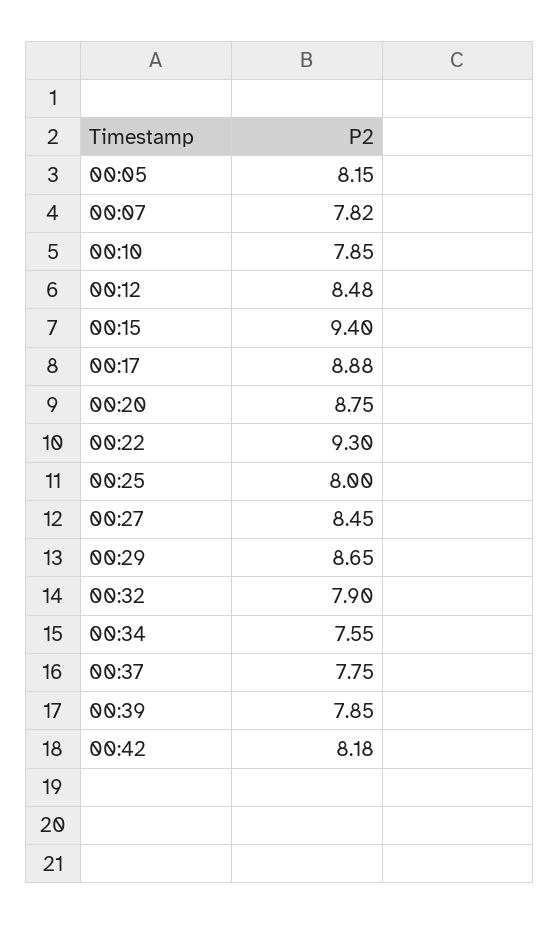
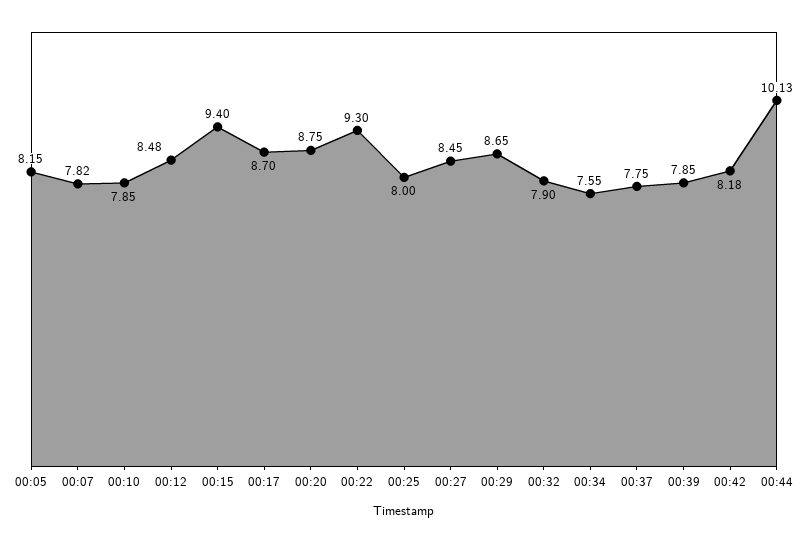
00:17: 8.88 -> 8.7
00:44: none -> 10.13

